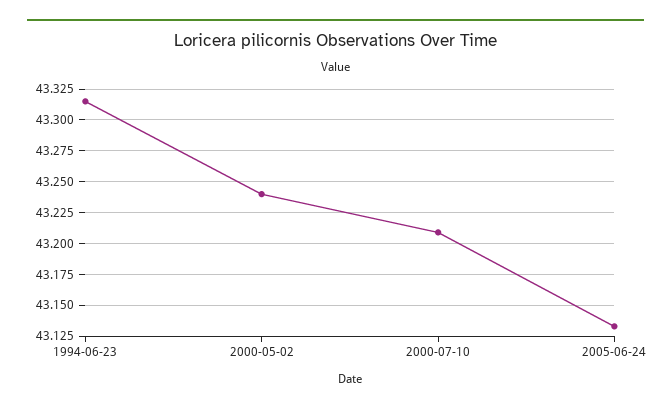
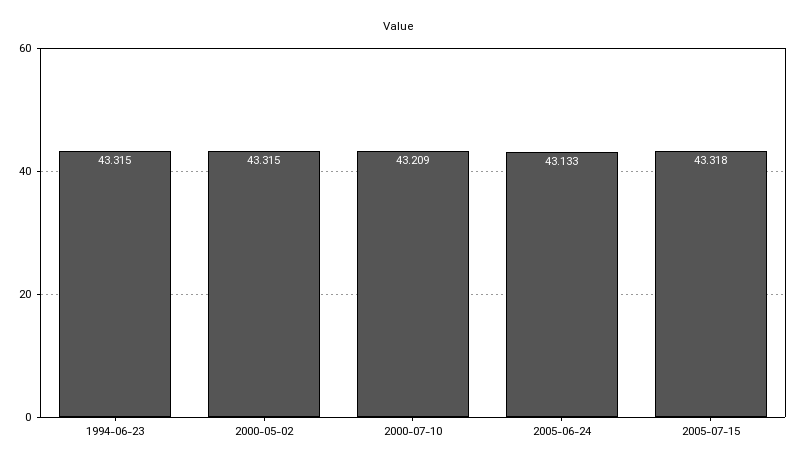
2000-05-02: 43.24 -> 43.315
2005-07-15: none -> 43.318

